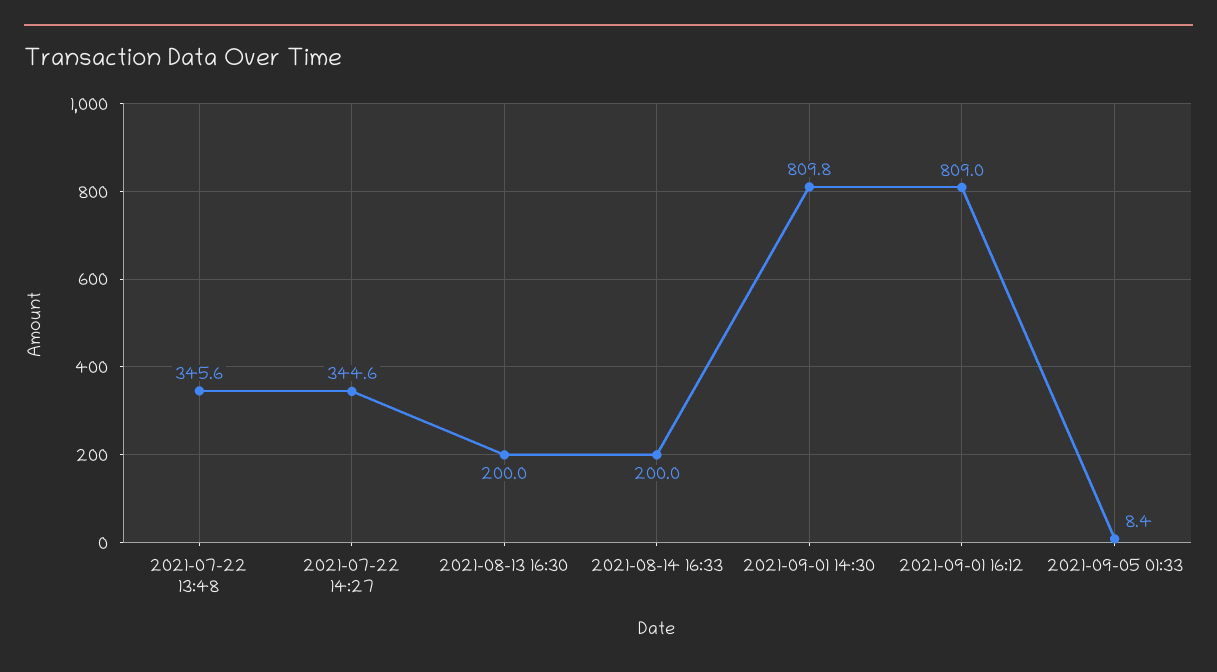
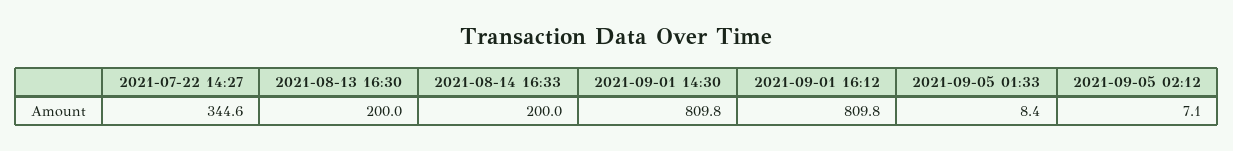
2021-07-22 13:48: 345.6 -> none
2021-09-01 16:12: 809 -> 809.8
2021-09-05 02:12: none -> 7.1

